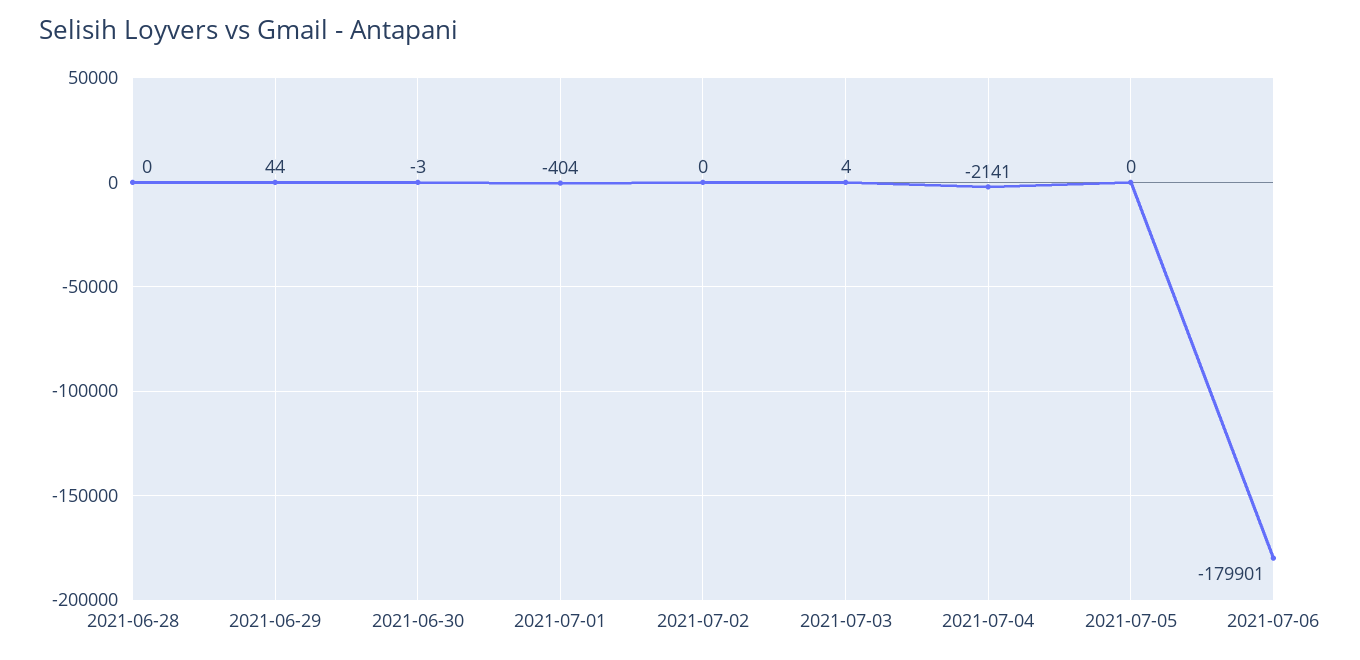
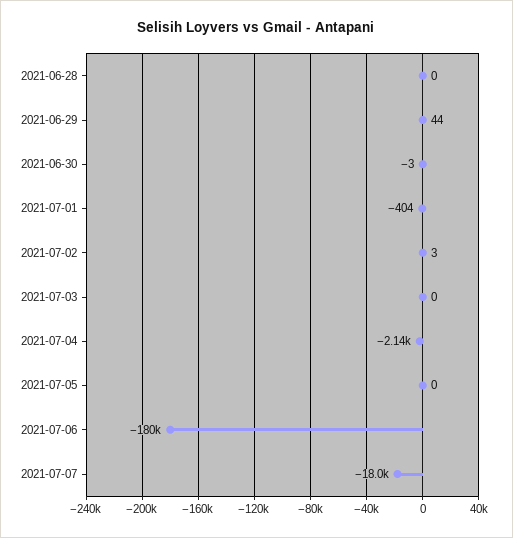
2021-07-02: 0 -> 3
2021-07-03: 4 -> 0
2021-07-07: none -> -18000

